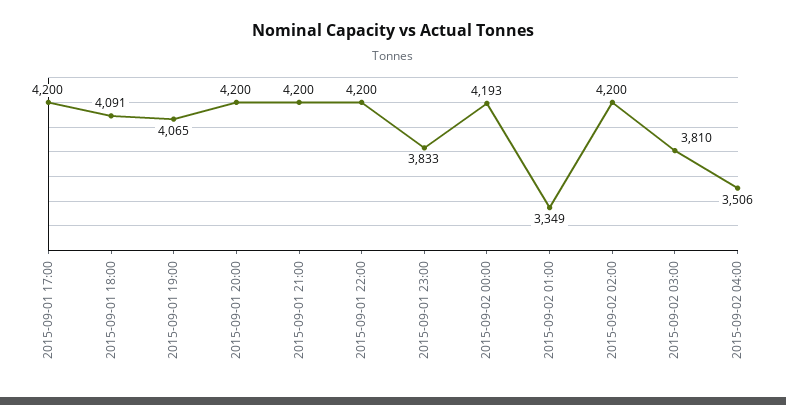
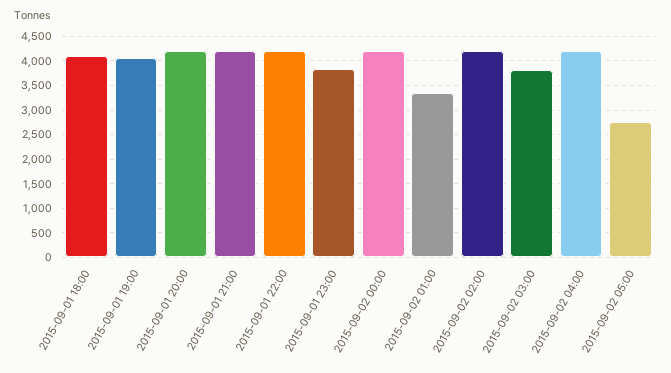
2015-09-01 17:00: 4200 -> none
2015-09-02 04:00: 3506 -> 4250
2015-09-02 05:00: none -> 2750

